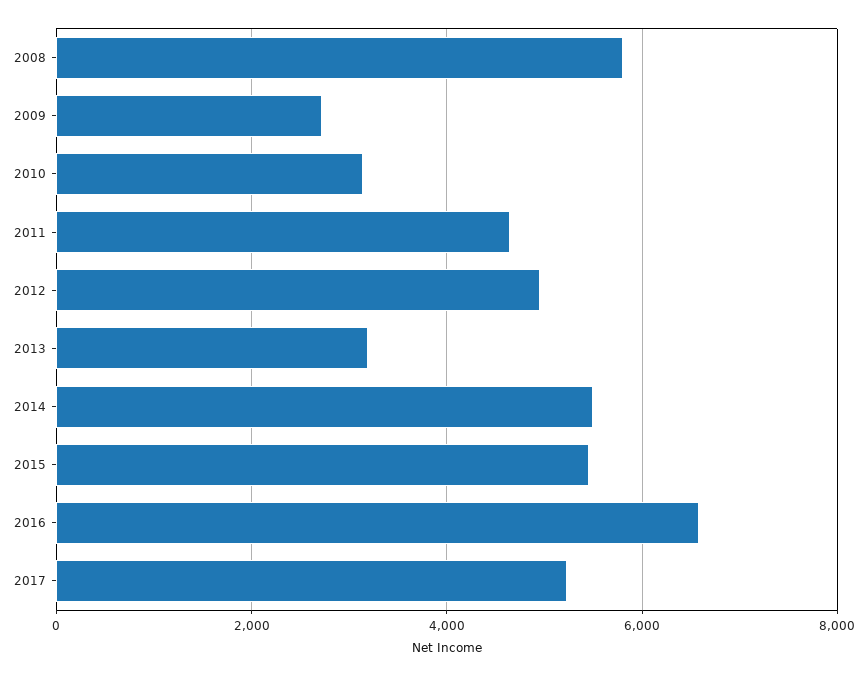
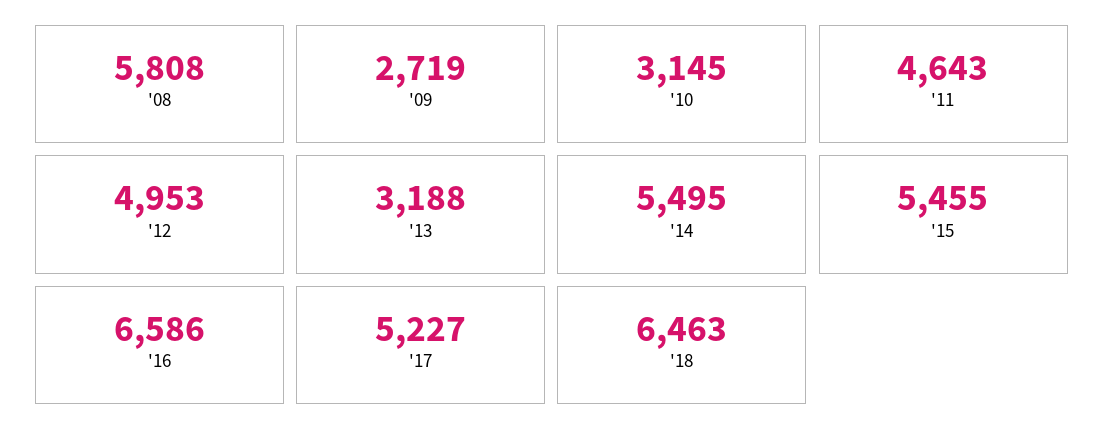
'18: none -> 6463

